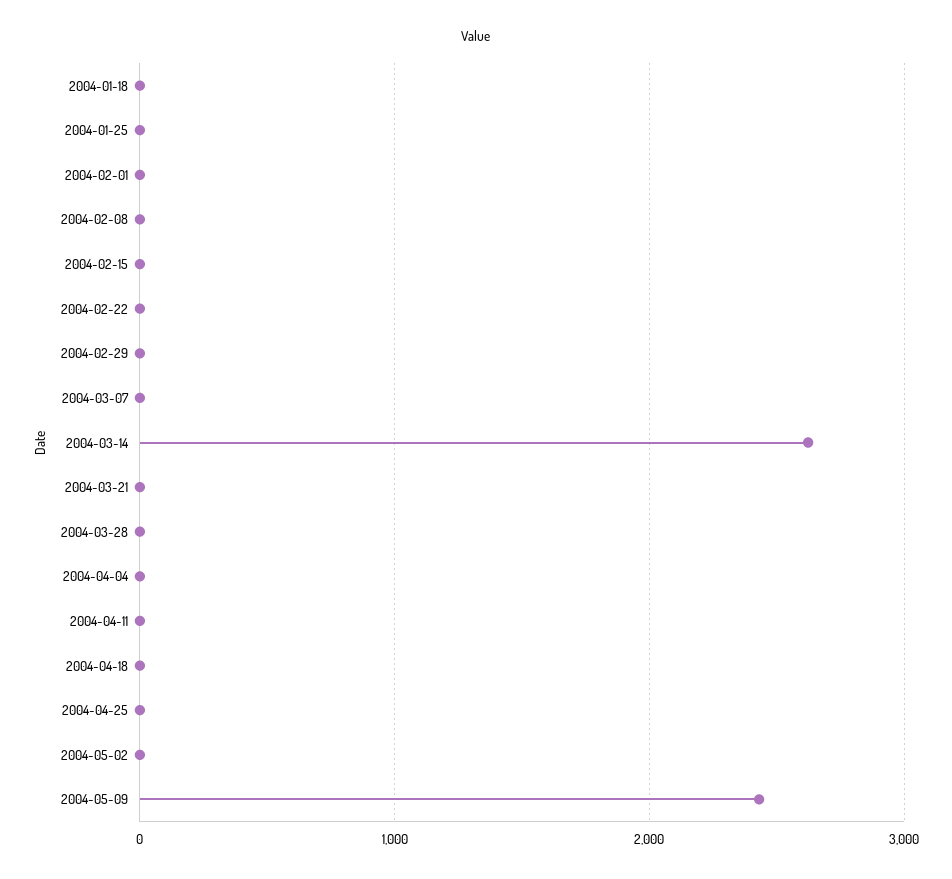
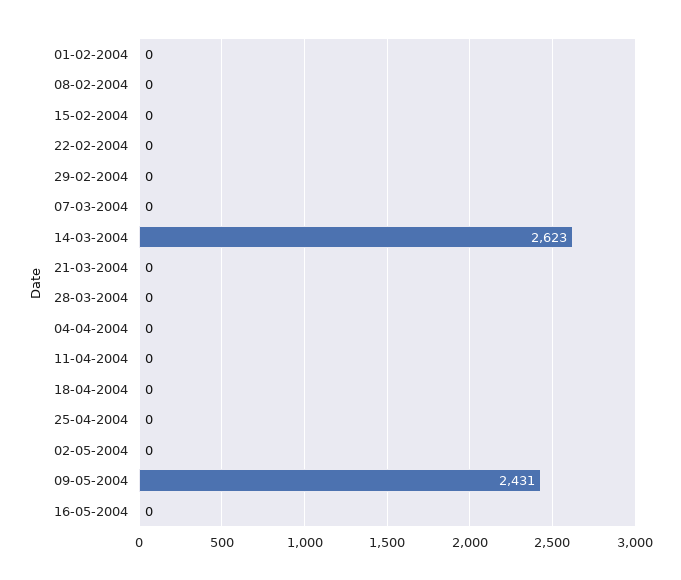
2004-01-18: 0 -> none
2004-01-25: 0 -> none
16-05-2004: none -> 0

